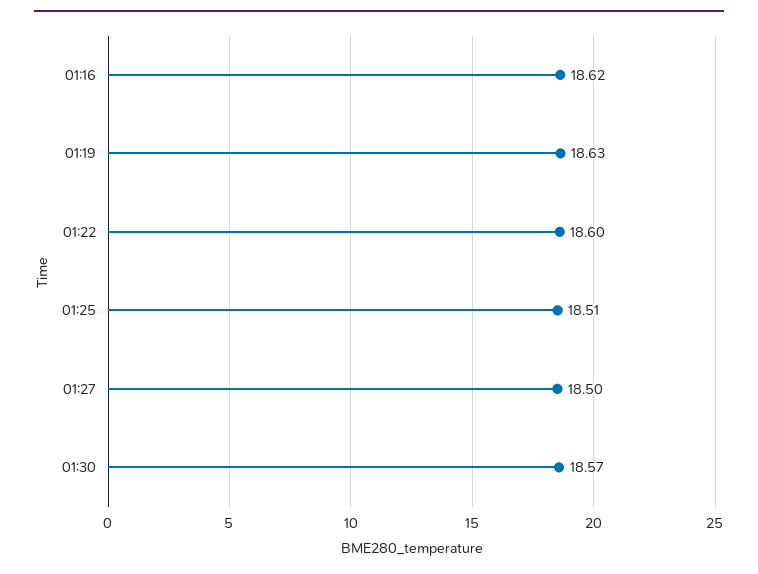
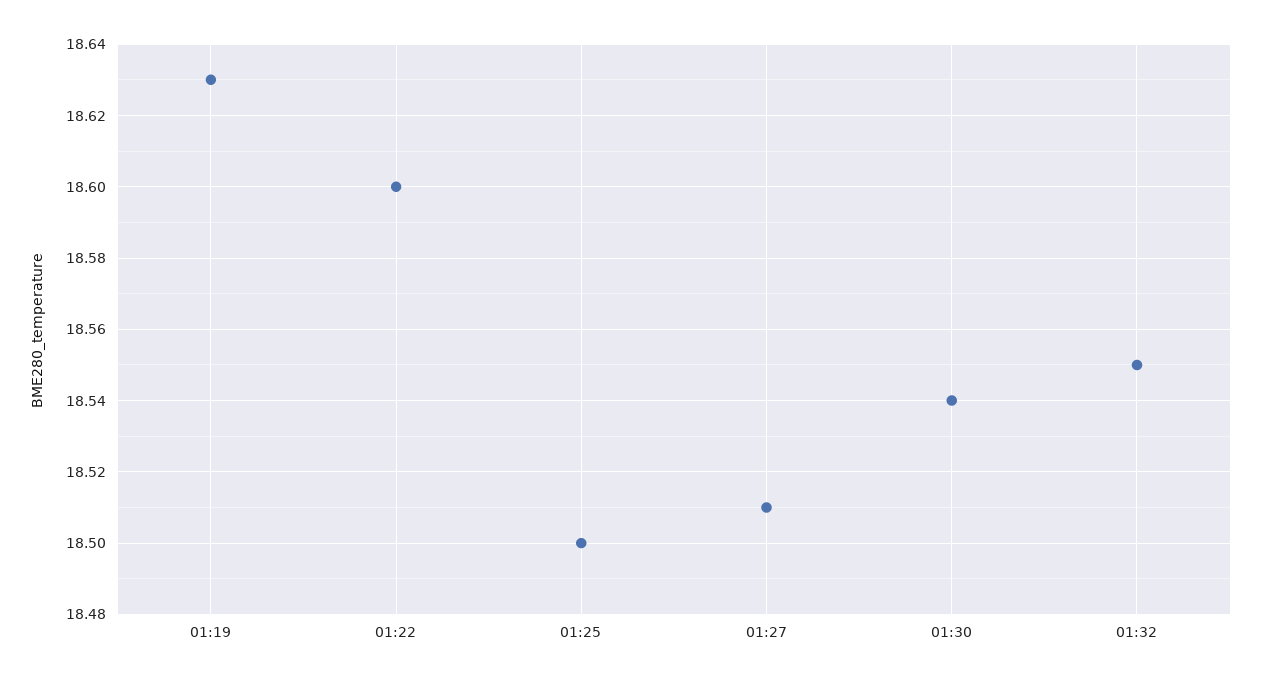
01:16: 18.62 -> none
01:25: 18.51 -> 18.5
01:27: 18.5 -> 18.51
01:30: 18.57 -> 18.54
01:32: none -> 18.55

